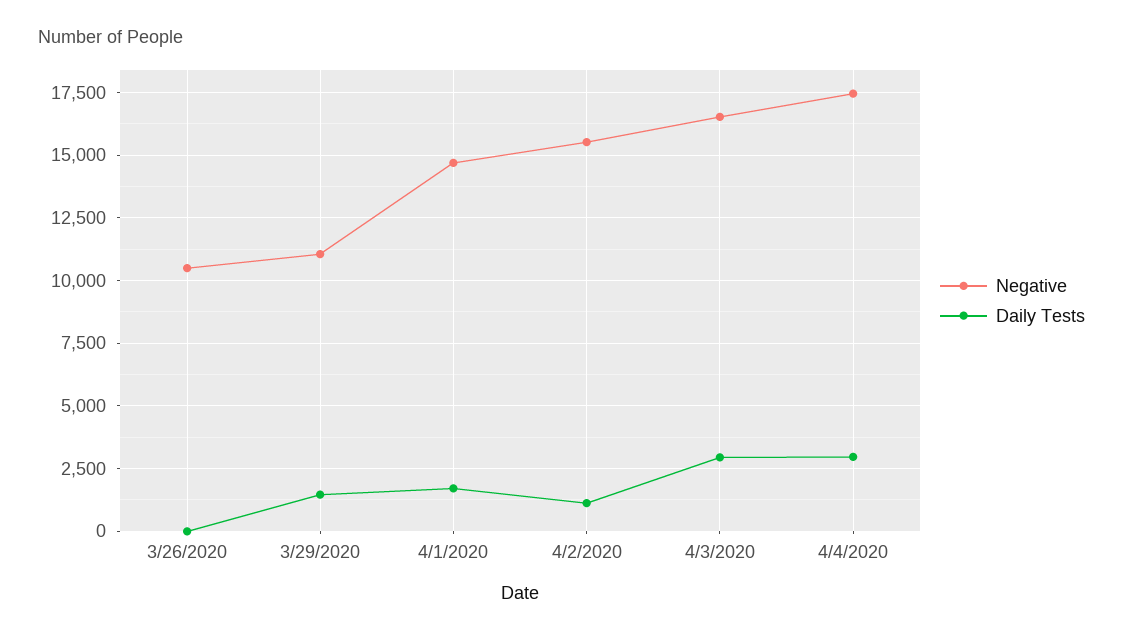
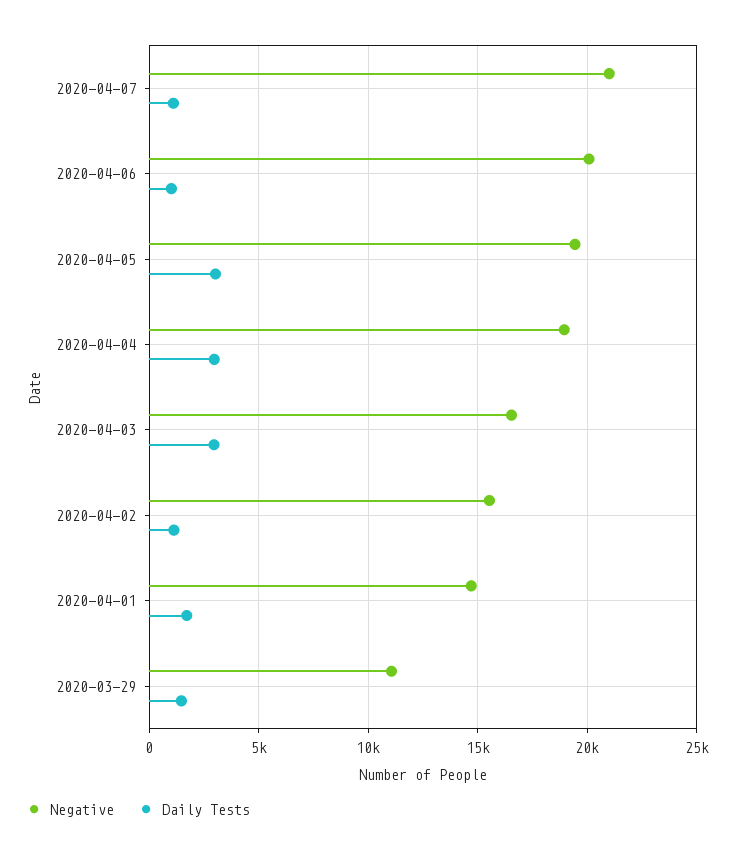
Negative, 3/26/2020: 10500 -> none
Daily Tests, 3/26/2020: 0 -> none
Negative, 4/4/2020: 17500 -> 19000
Negative, 2020-04-07: none -> 21000
Daily Tests, 2020-04-07: none -> 1000
Negative, 2020-04-06: none -> 20000
Daily Tests, 2020-04-06: none -> 1000
Negative, 2020-04-05: none -> 19500
Daily Tests, 2020-04-05: none -> 3000

